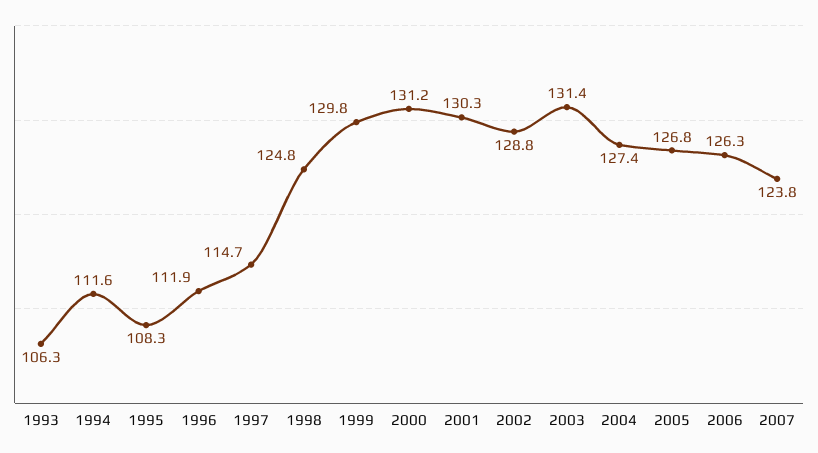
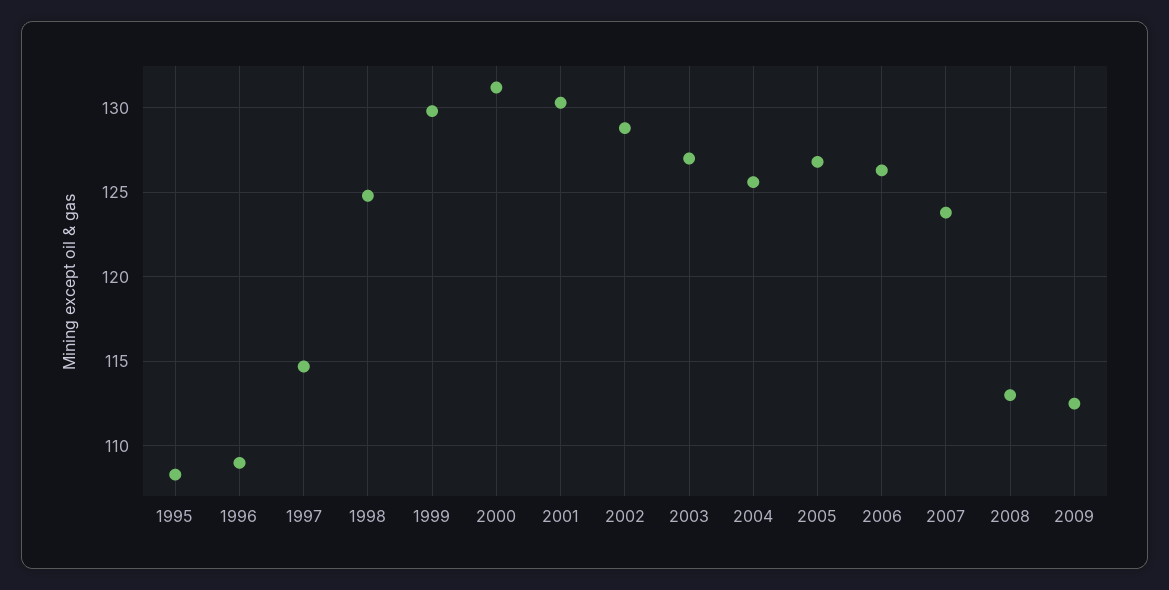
1993: 106.3 -> none
1994: 111.6 -> none
1996: 111.9 -> 109
2003: 131.4 -> 127
2004: 127.4 -> 125.5
2008: none -> 113
2009: none -> 112.5

